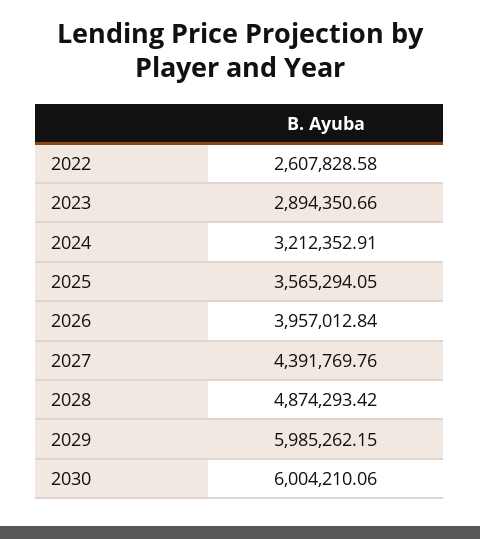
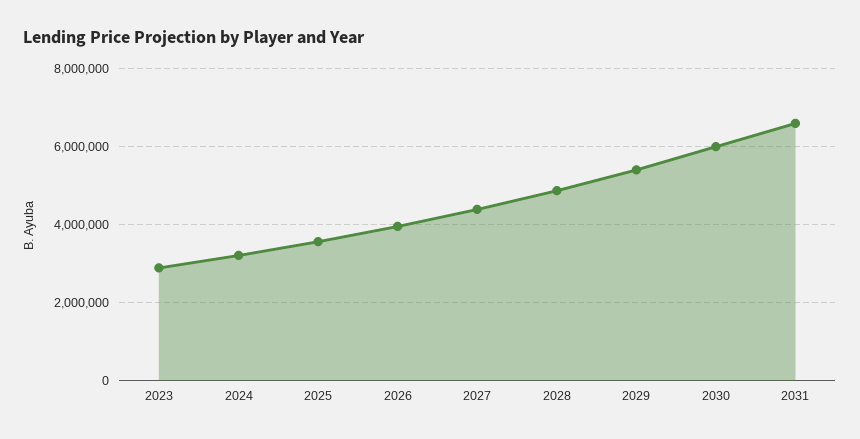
2022: 2607828.58 -> none
2029: 5985262.15 -> 5400000
2031: none -> 6600000

